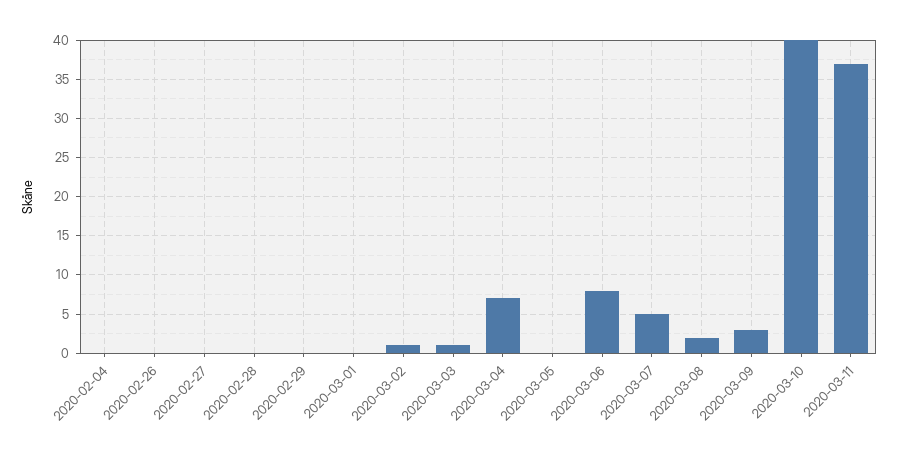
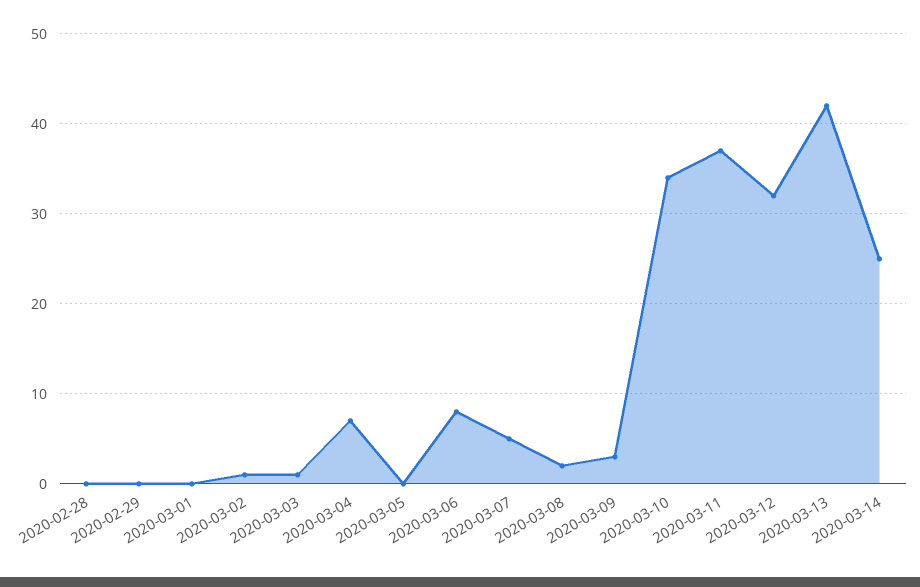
2020-02-04: 0 -> none
2020-02-26: 0 -> none
2020-02-27: 0 -> none
2020-03-10: 40 -> 34
2020-03-12: none -> 32
2020-03-13: none -> 42
2020-03-14: none -> 25

